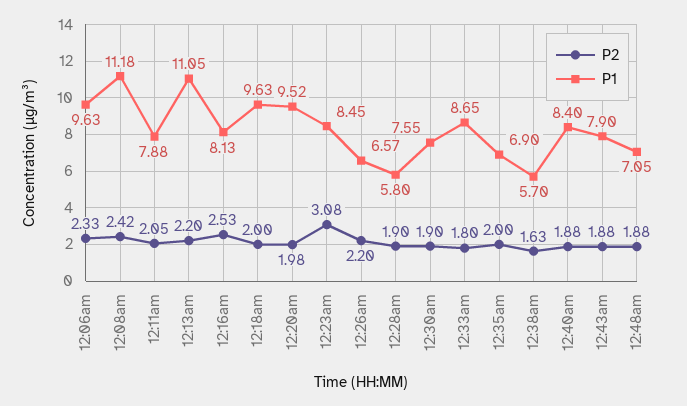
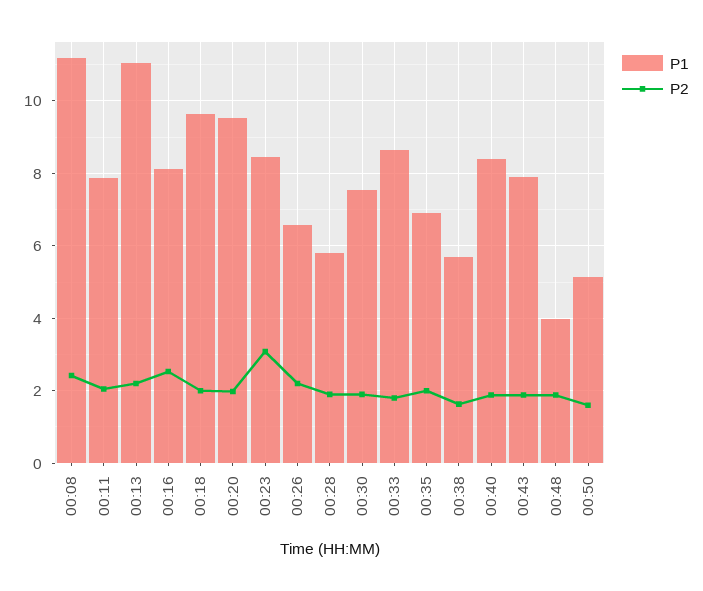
P2, 12:06am: 2.33 -> none
P1, 12:06am: 9.63 -> none
P1, 12:48am: 7.05 -> 4
P1, 00:50: none -> 5.2
P2, 00:50: none -> 1.6

